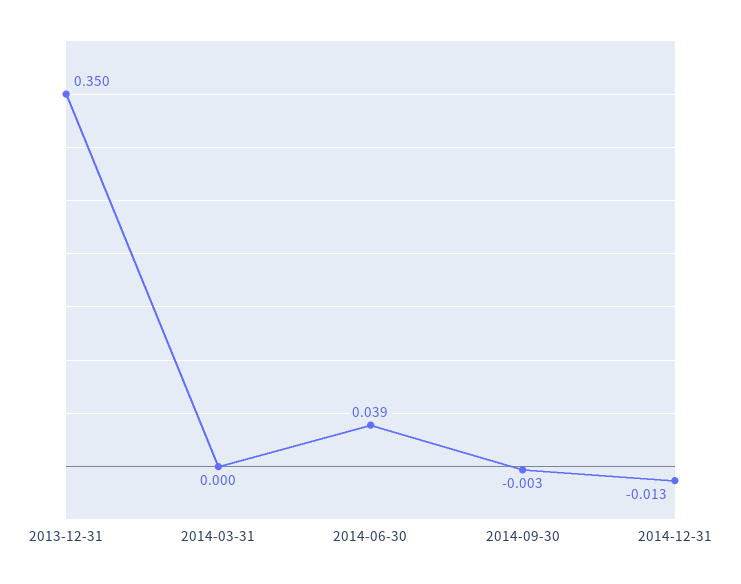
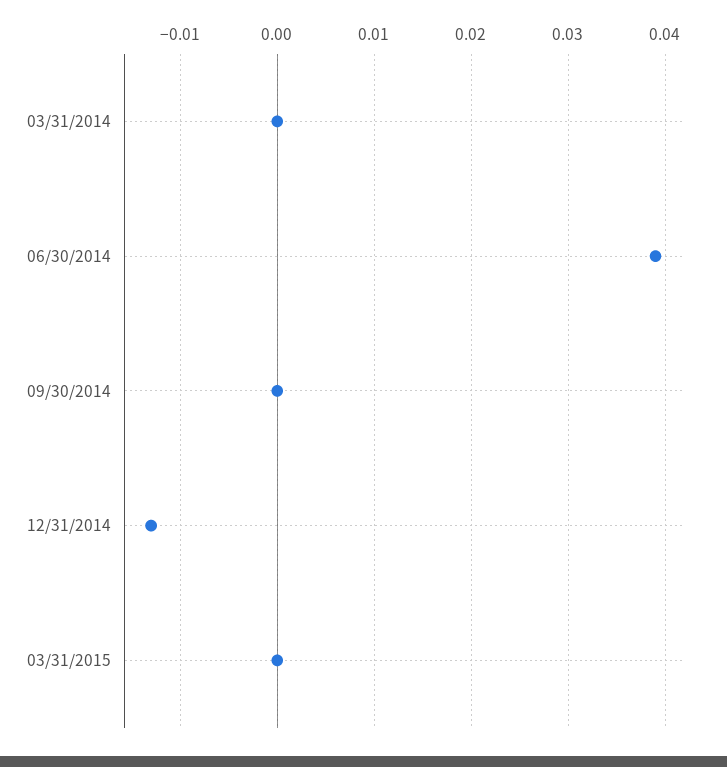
2013-12-31: 0.35 -> none
2014-09-30: -0.003 -> 0
03/31/2015: none -> 0

